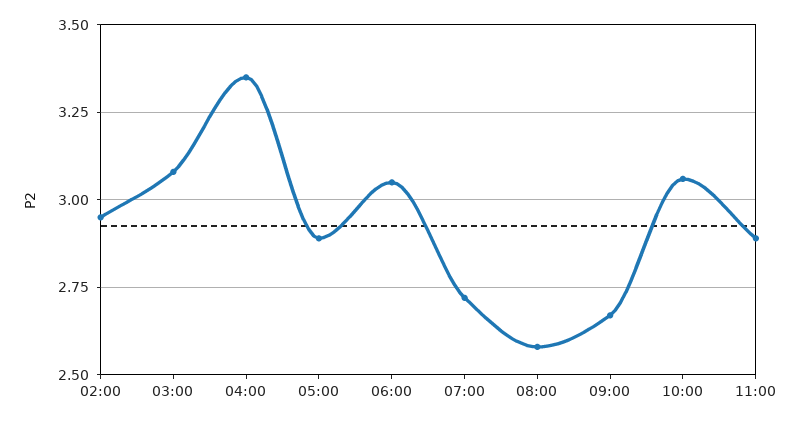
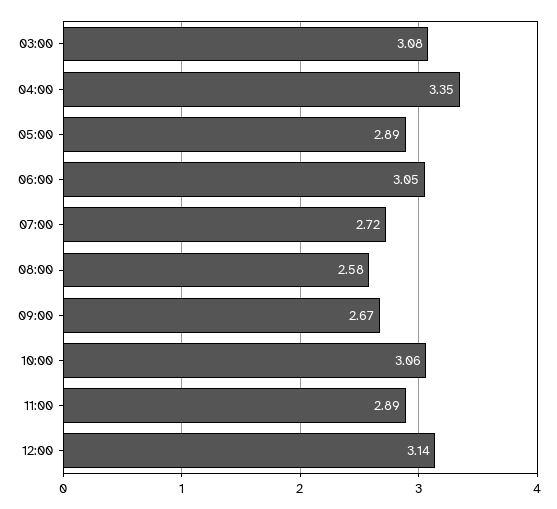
02:00: 2.95 -> none
12:00: none -> 3.14

